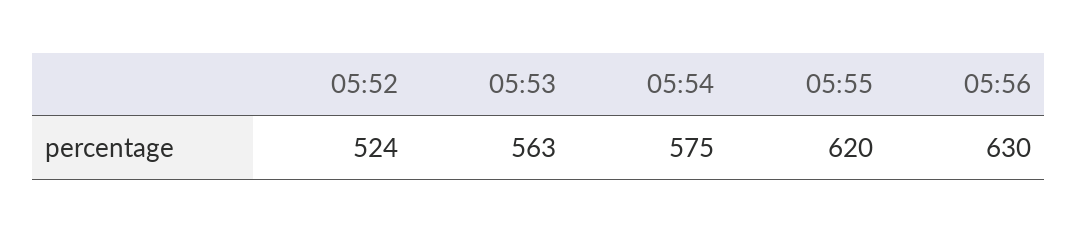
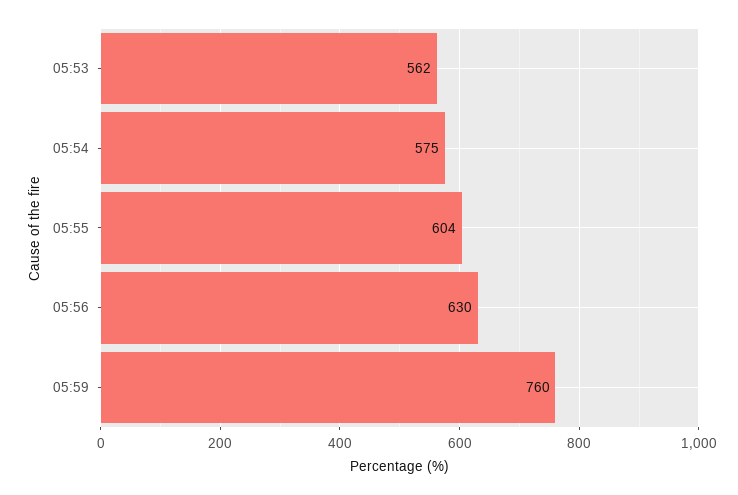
05:52: 524 -> none
05:53: 563 -> 562
05:55: 620 -> 604
05:59: none -> 760

